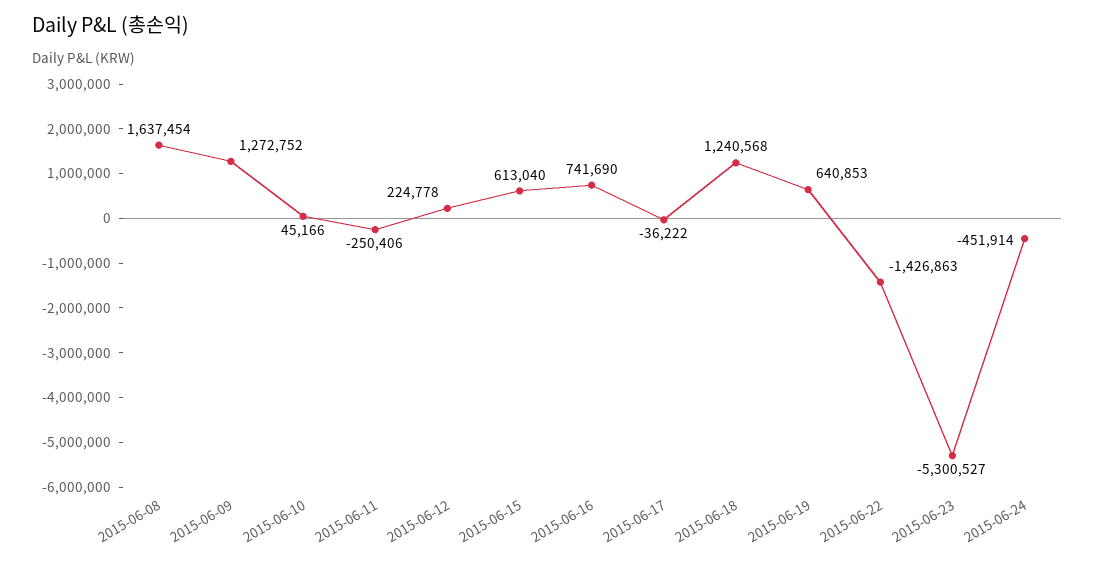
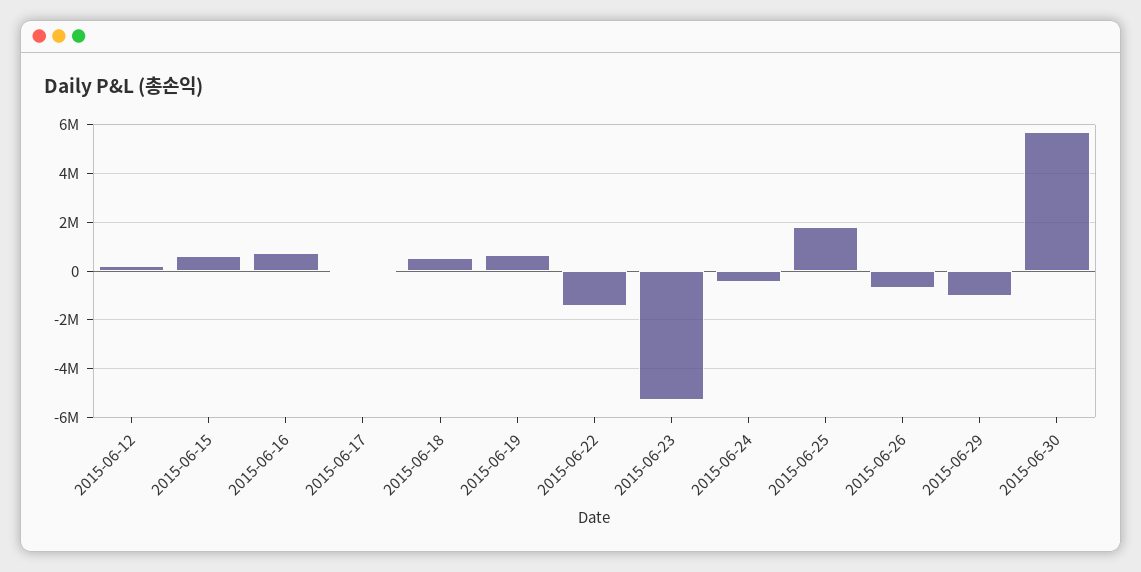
2015-06-08: 1637454 -> none
2015-06-09: 1272752 -> none
2015-06-10: 45166 -> none
2015-06-11: -250406 -> none
2015-06-18: 1240568 -> 500000
2015-06-25: none -> 1750000
2015-06-26: none -> -750000
2015-06-29: none -> -1000000
2015-06-30: none -> 5750000

